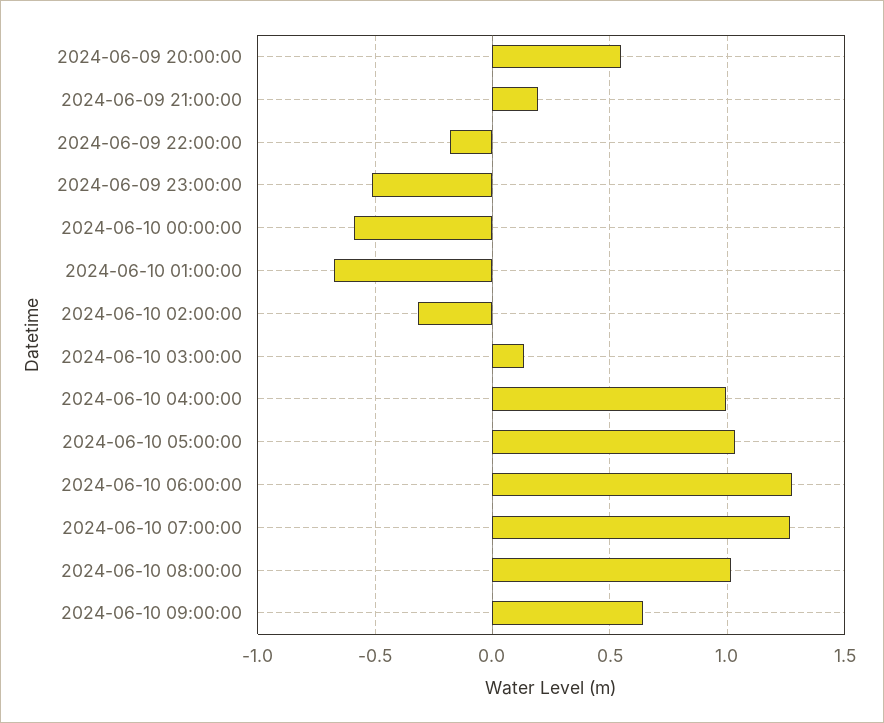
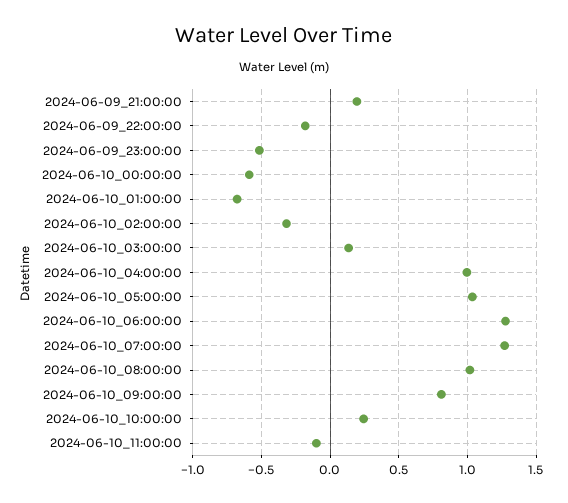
2024-06-09 20:00:00: 0.55 -> none
2024-06-10 09:00:00: 0.65 -> 0.8
2024-06-10_10:00:00: none -> 0.25
2024-06-10_11:00:00: none -> -0.1

